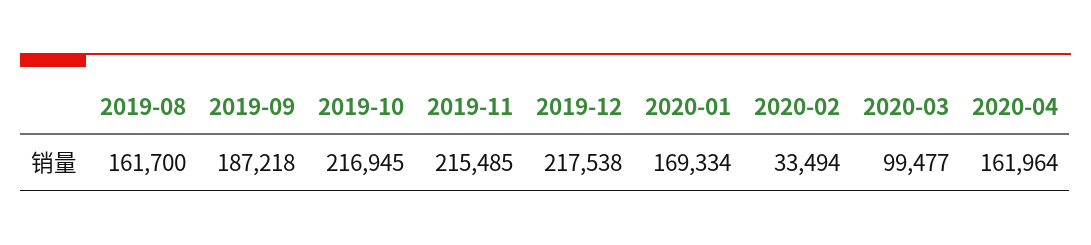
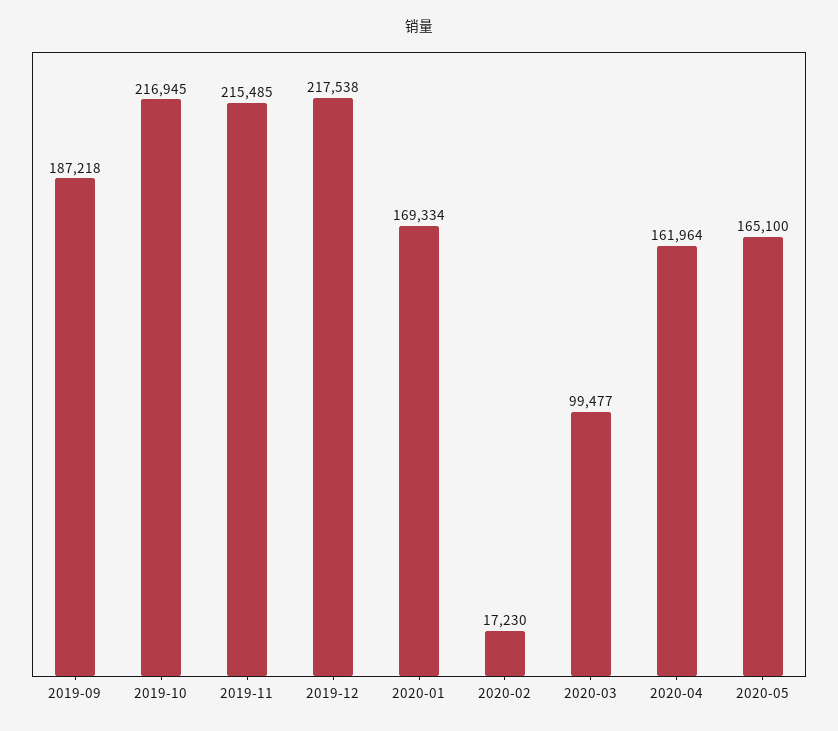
2019-08: 161700 -> none
2020-02: 33494 -> 17230
2020-05: none -> 165100

